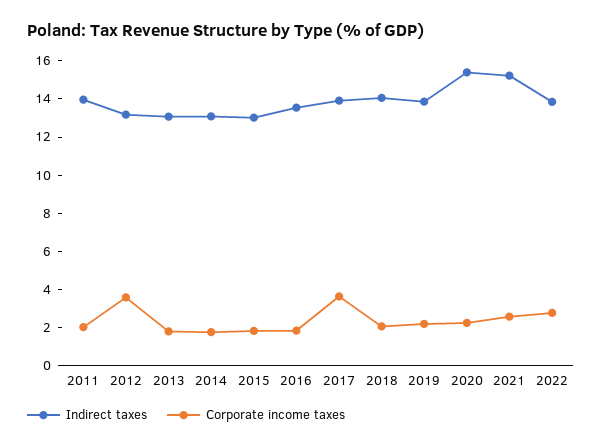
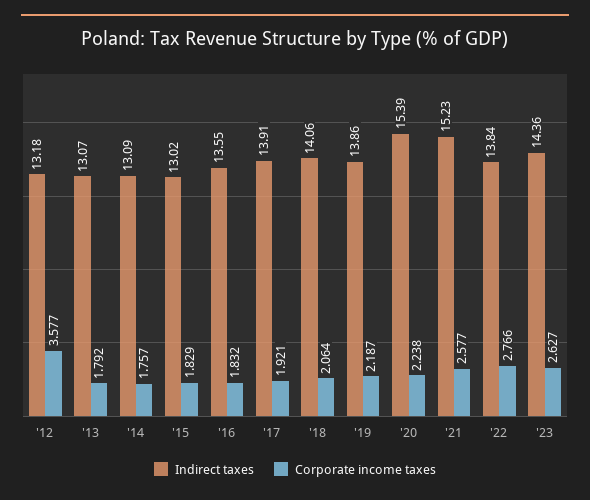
Indirect taxes, 2011: 14 -> none
Corporate income taxes, 2011: 2 -> none
Corporate income taxes, 2017: 3.5 -> 1.921
Indirect taxes, '23: none -> 14.36
Corporate income taxes, '23: none -> 2.627

